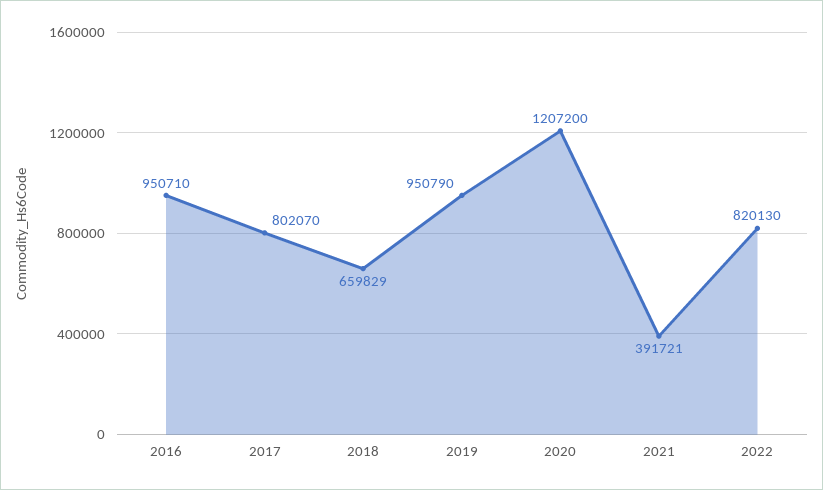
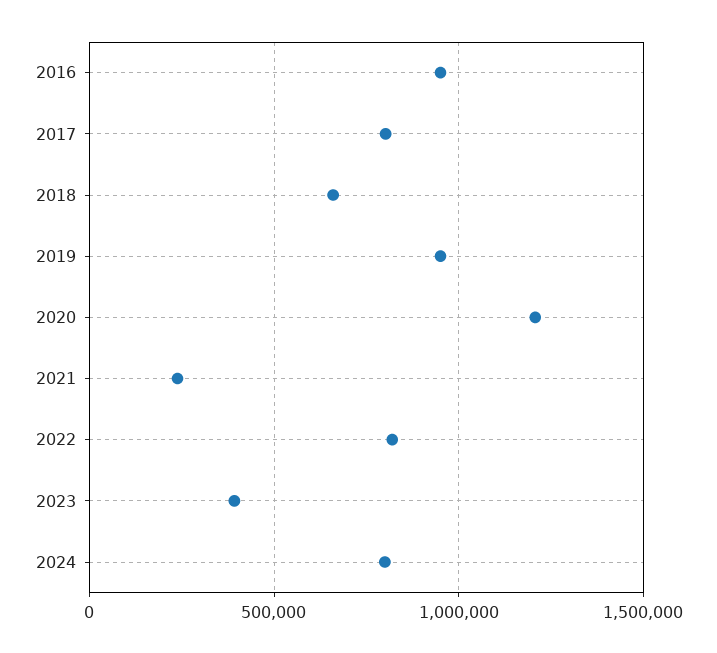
2021: 391721 -> 250000
2023: none -> 400000
2024: none -> 800000

